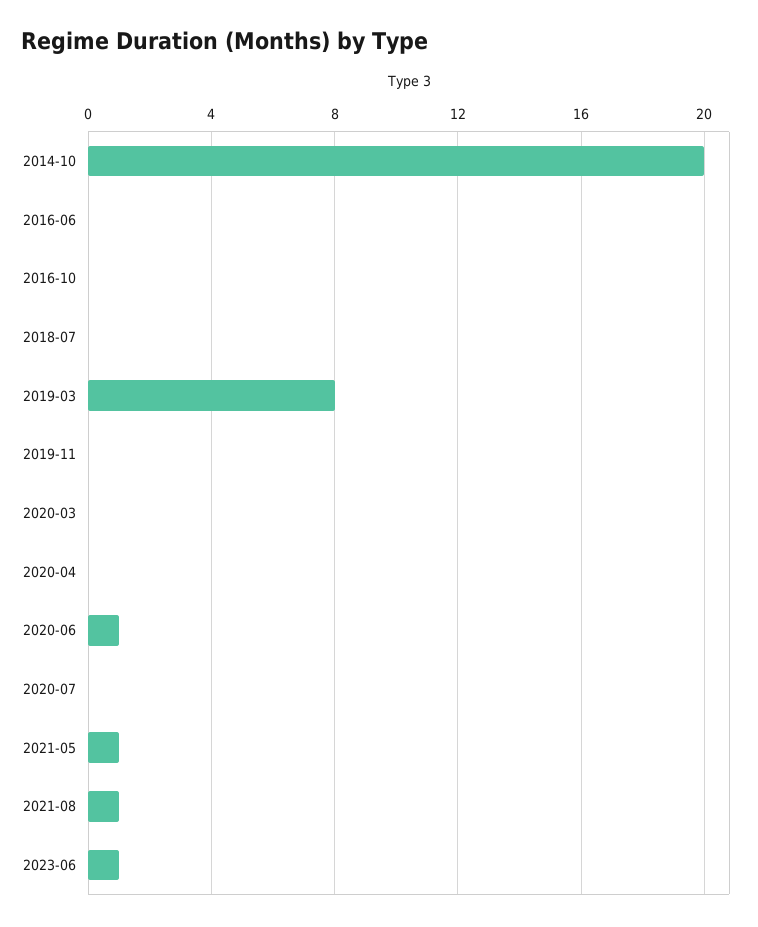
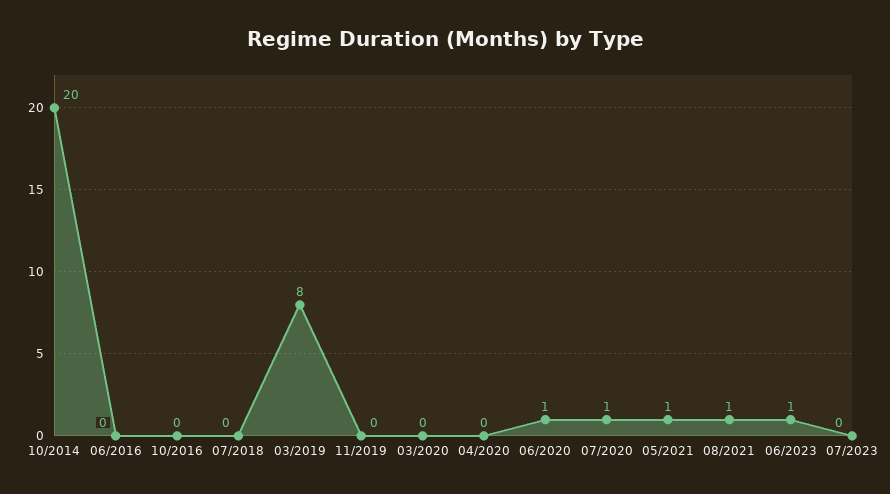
2020-07: 0 -> 1
07/2023: none -> 0

